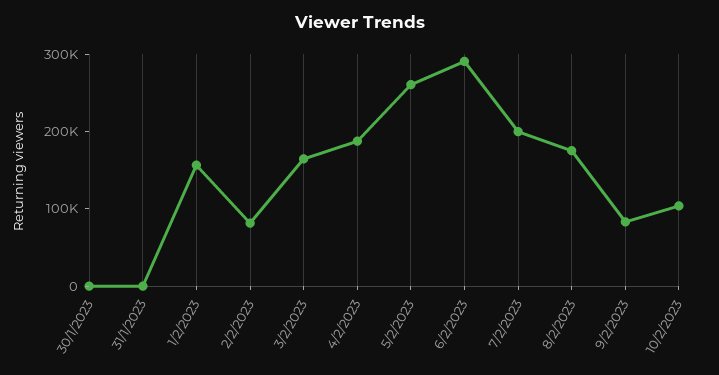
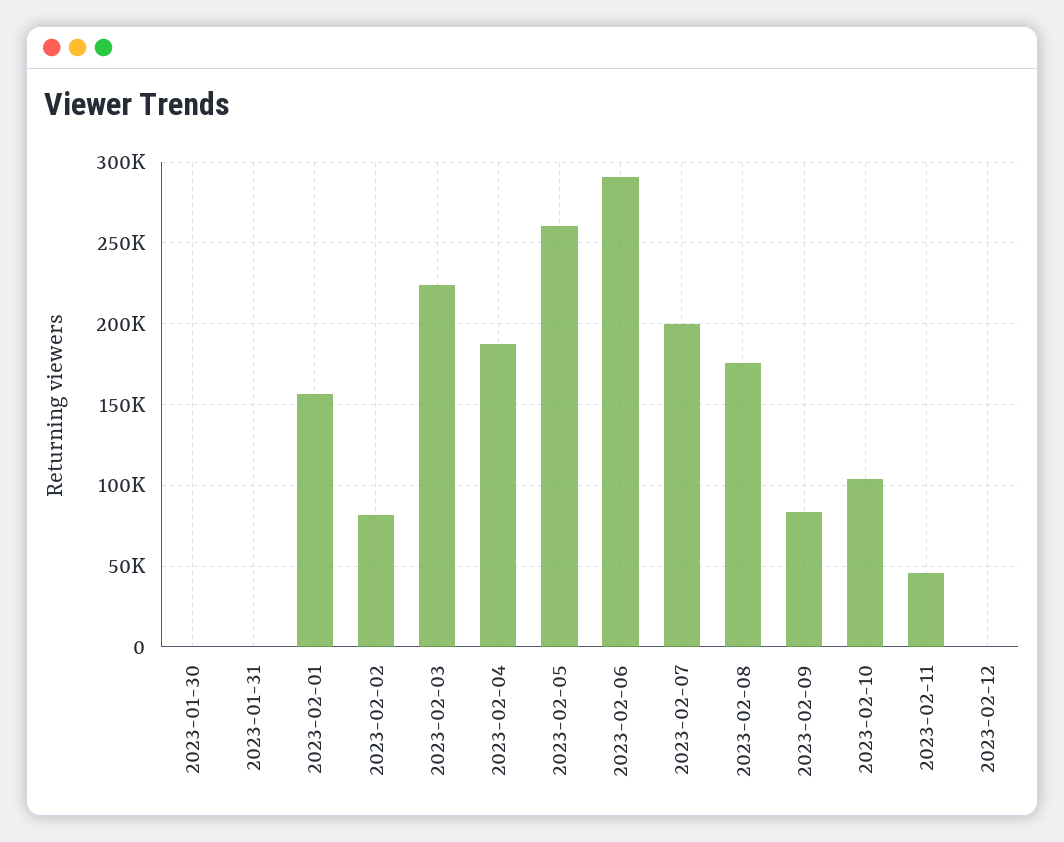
3/2/2023: 160000 -> 225000
2023-02-11: none -> 45000
2023-02-12: none -> 0

